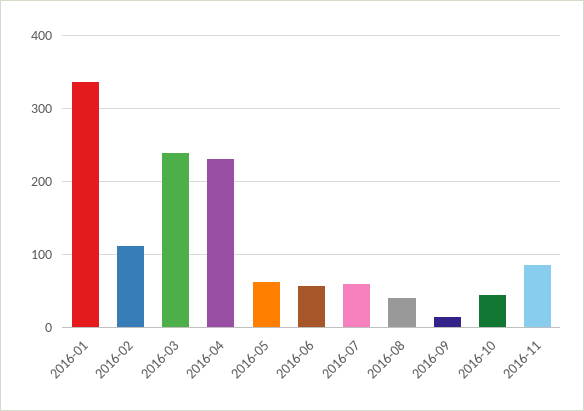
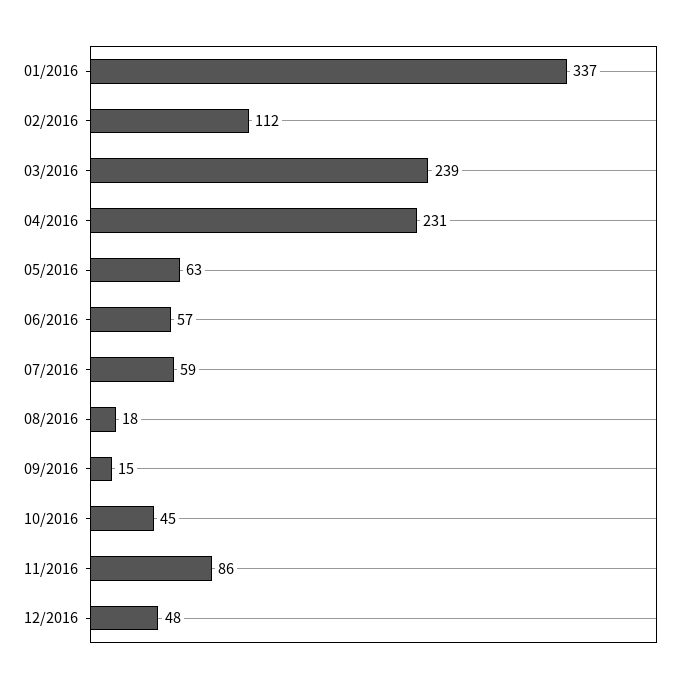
2016-08: 40 -> 18
12/2016: none -> 48

